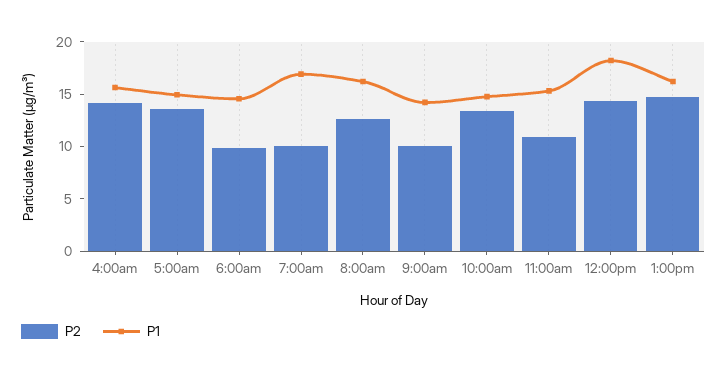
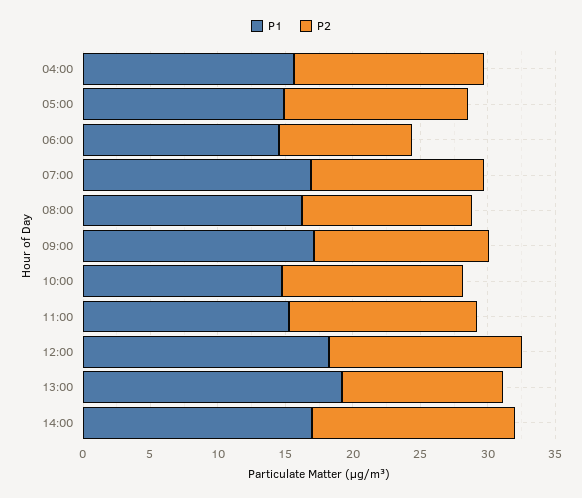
P2, 7:00am: 10 -> 13
P2, 9:00am: 10 -> 13
P1, 9:00am: 14 -> 17
P2, 11:00am: 11 -> 14
P2, 1:00pm: 15 -> 12
P1, 1:00pm: 16 -> 19
P1, 14:00: none -> 17
P2, 14:00: none -> 15

